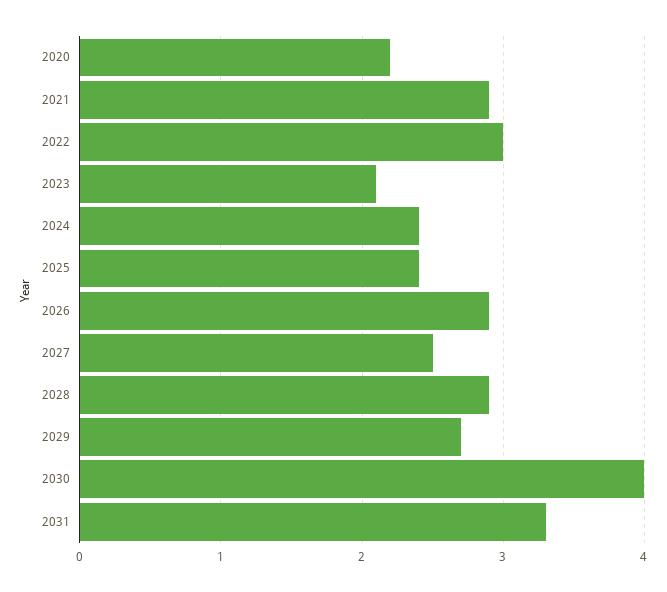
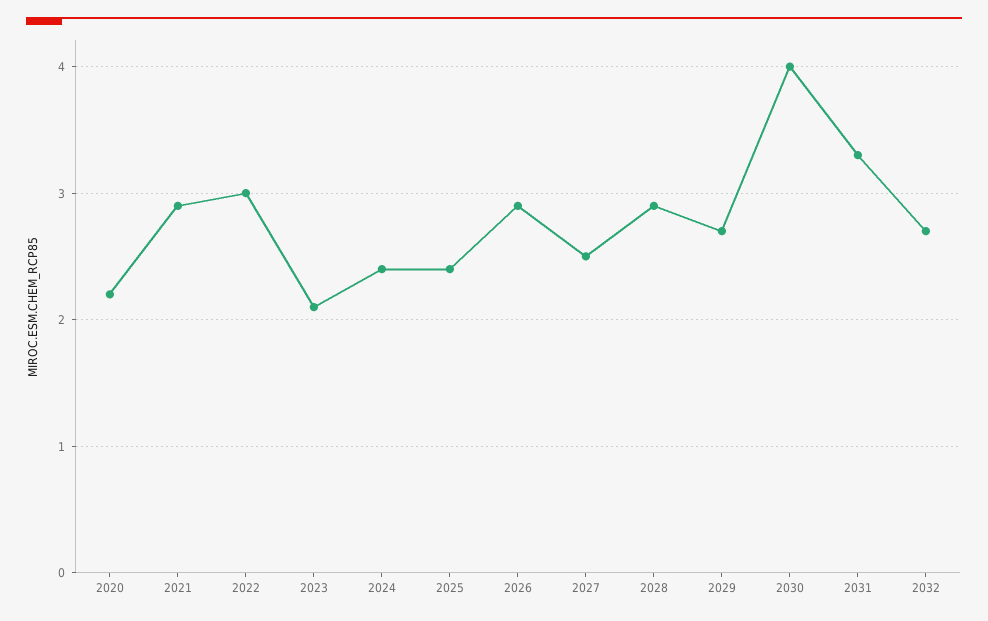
2032: none -> 2.7

